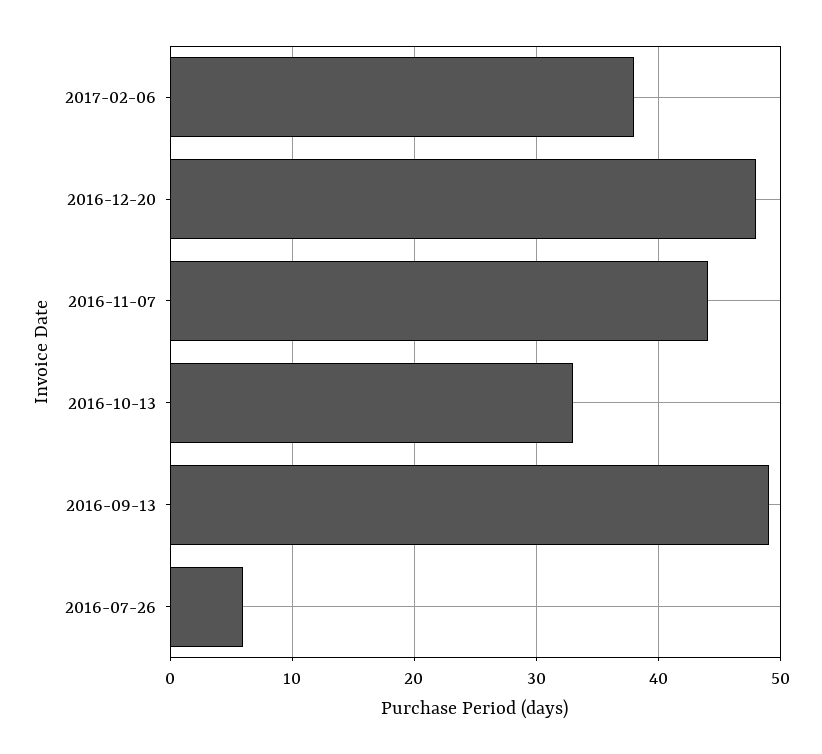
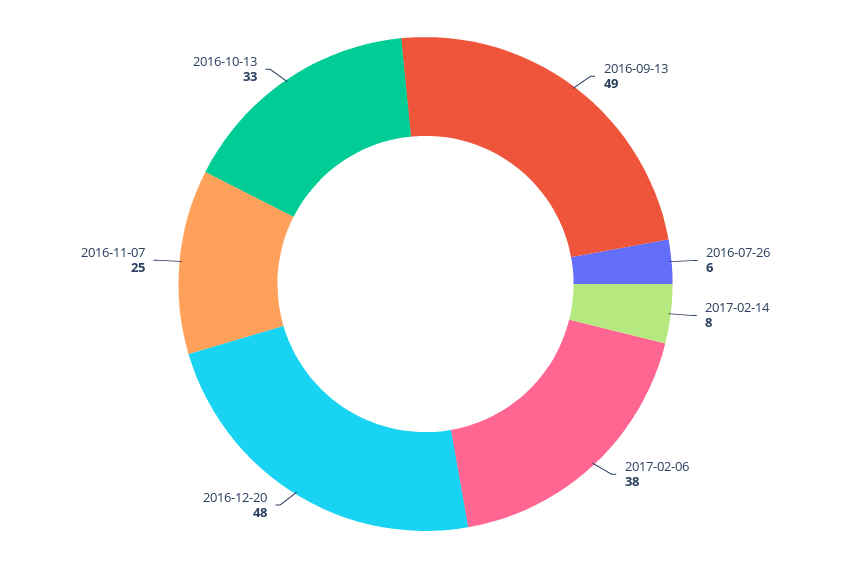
2016-11-07: 44 -> 25
2017-02-14: none -> 8

